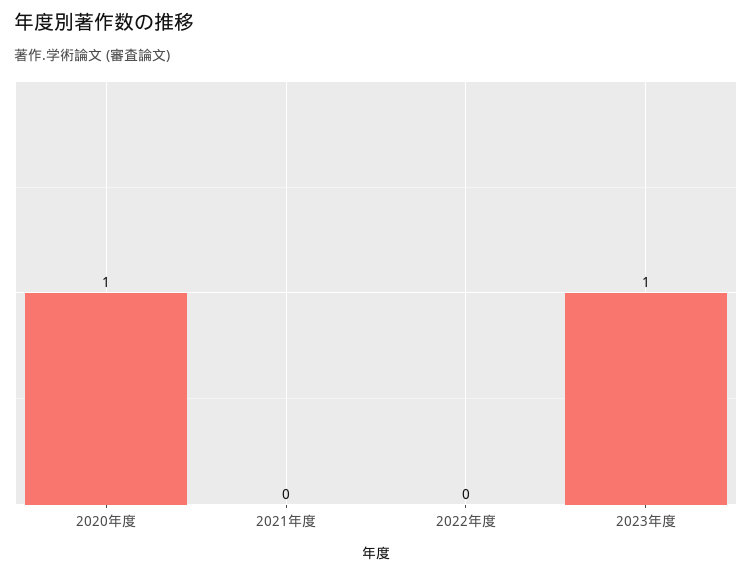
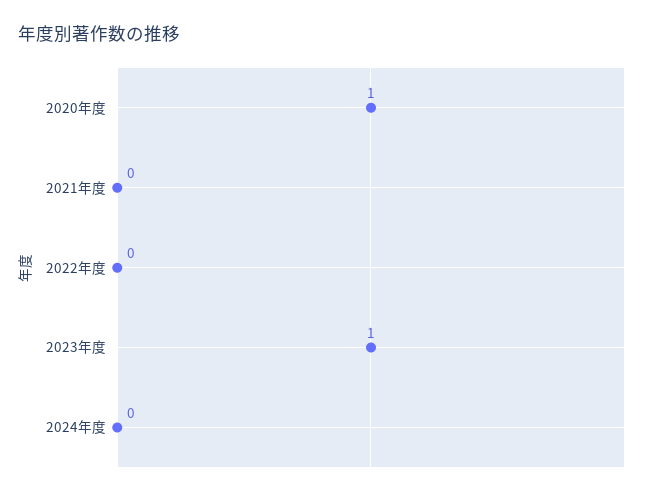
2024年度: none -> 0

